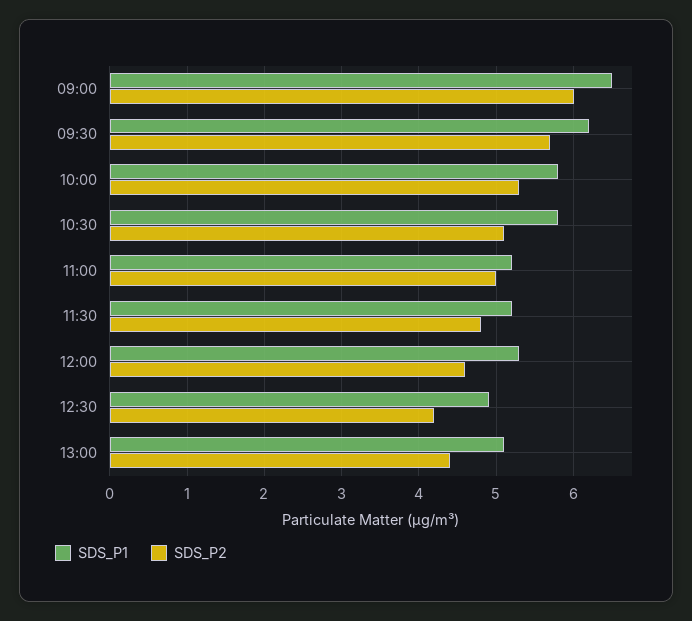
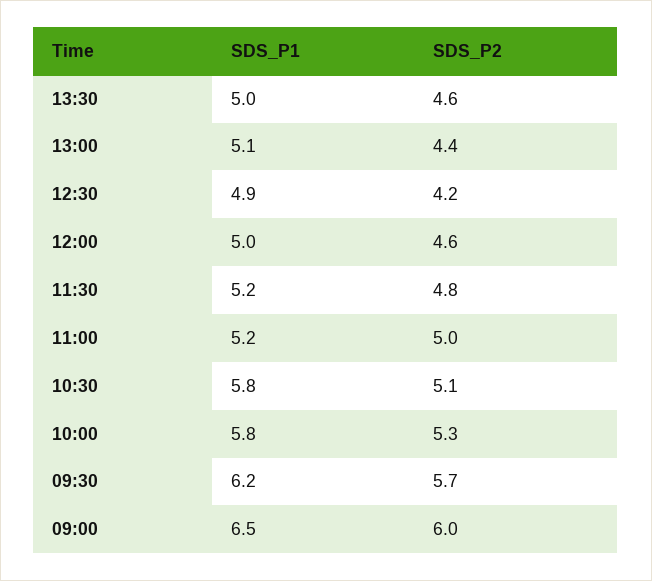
SDS_P1, 12:00: 5.3 -> 5
SDS_P1, 13:30: none -> 5
SDS_P2, 13:30: none -> 4.6

